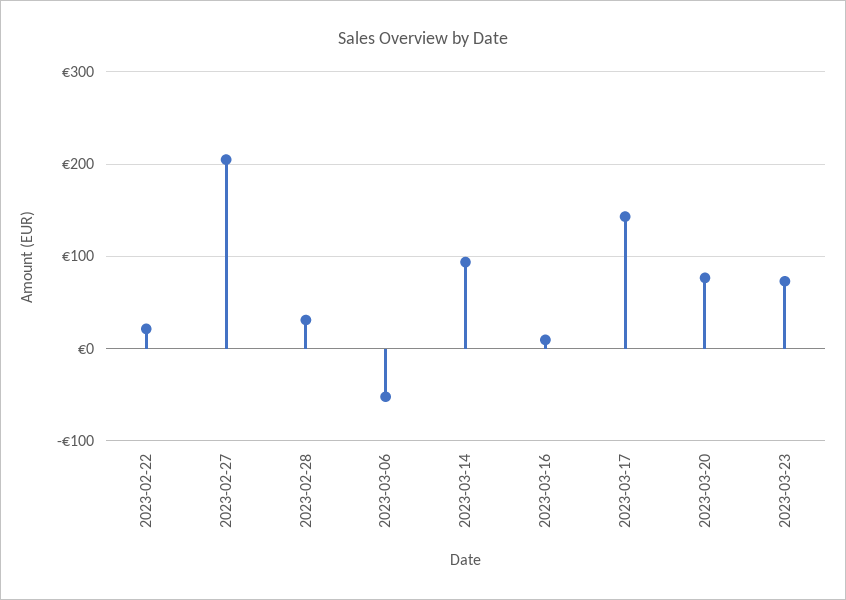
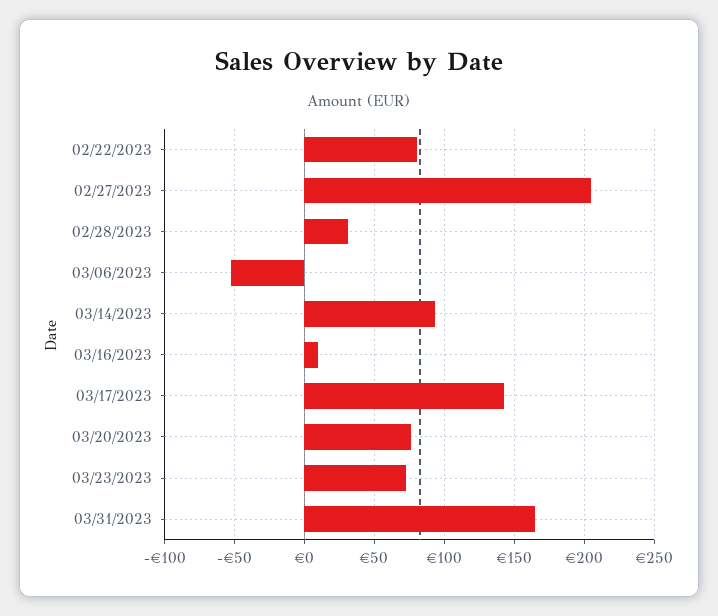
2023-02-22: 20 -> 80
03/31/2023: none -> 165

